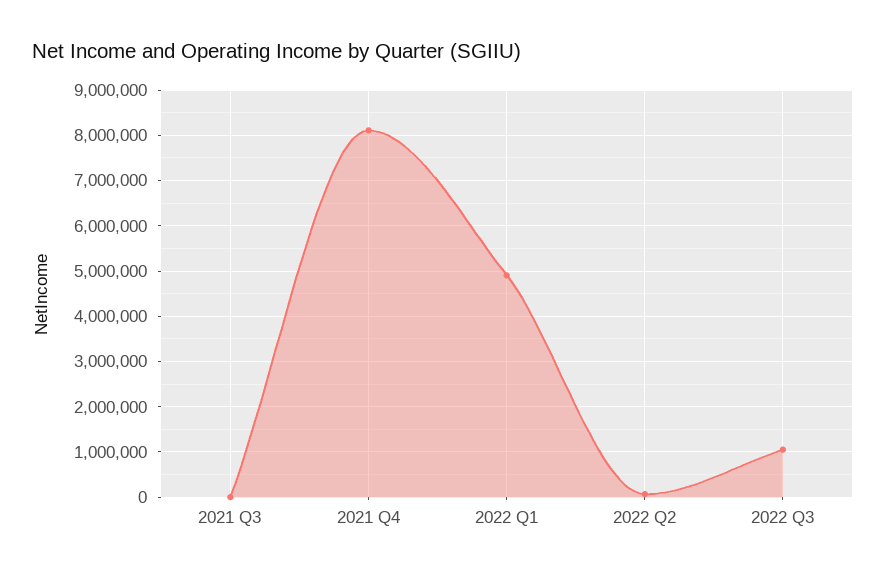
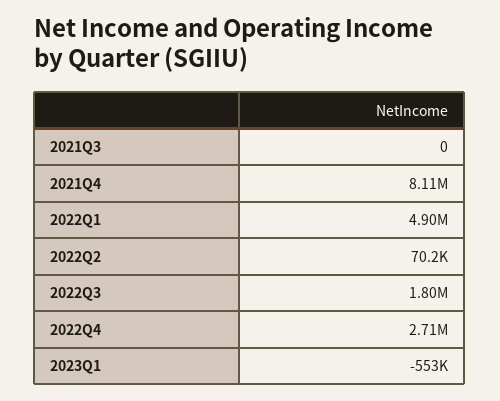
2022 Q3: 1000000 -> 1800000
2022Q4: none -> 2710000
2023Q1: none -> -553000

